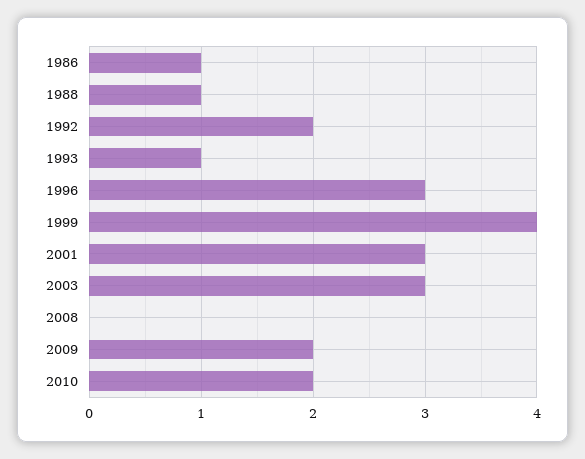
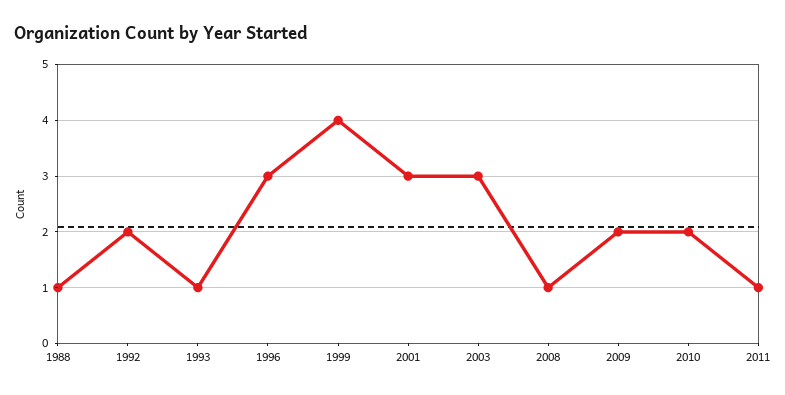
1986: 1 -> none
2008: 0 -> 1
2011: none -> 1

